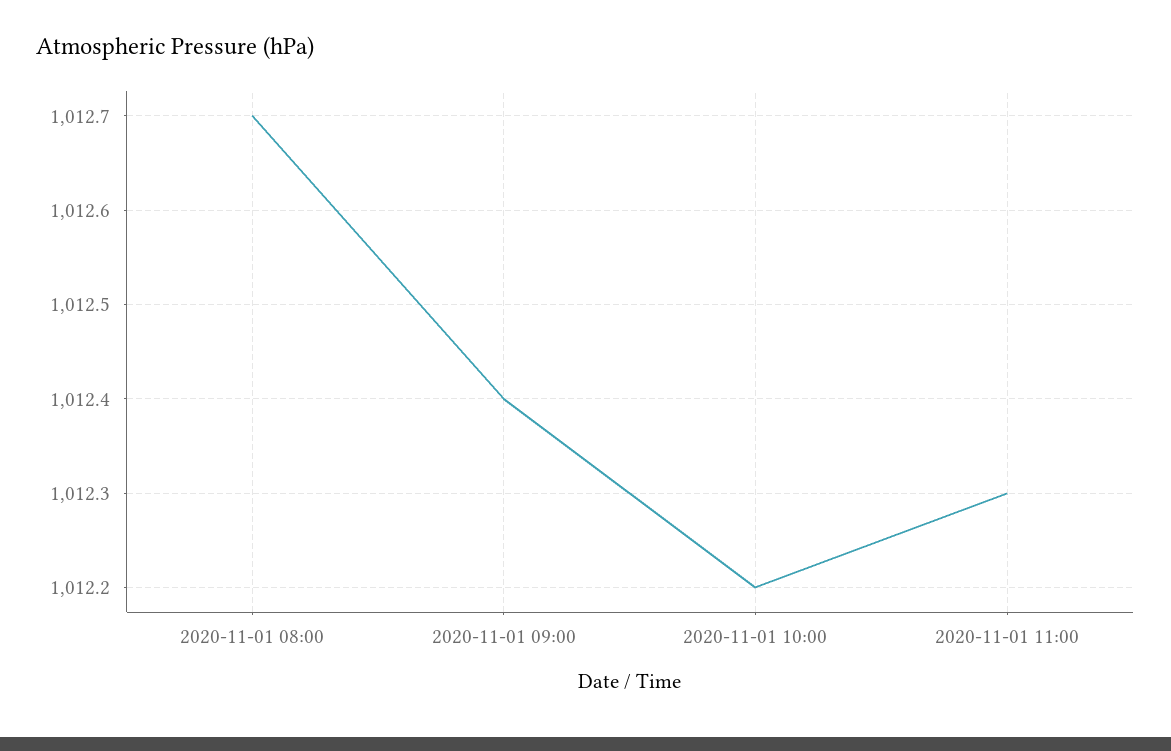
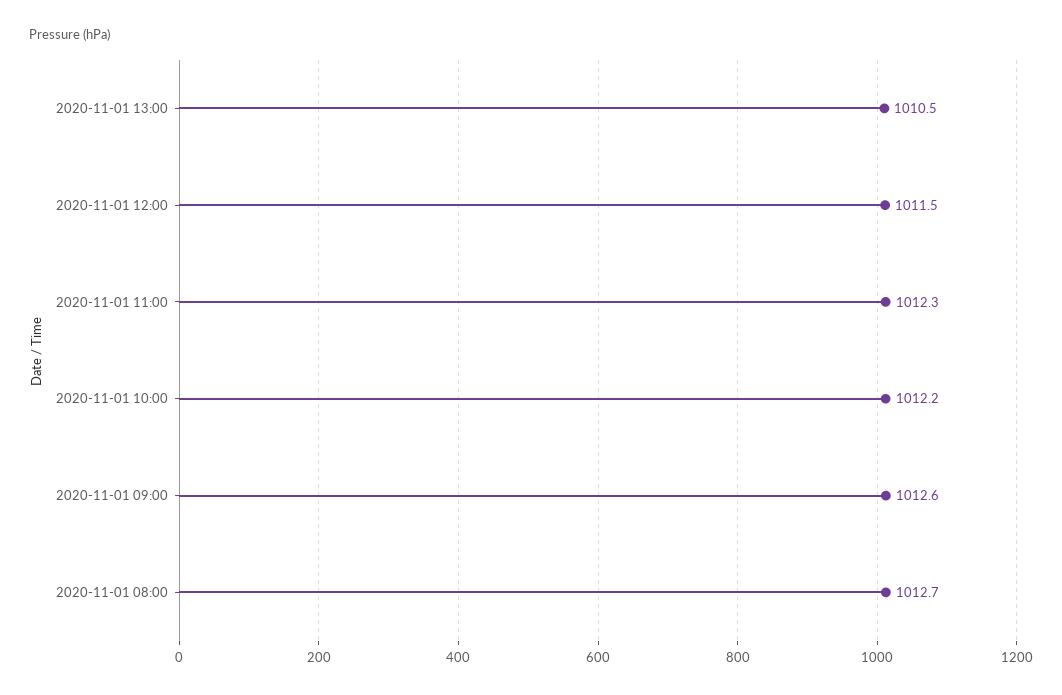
2020-11-01 09:00: 1012.4 -> 1012.6
2020-11-01 13:00: none -> 1010.5
2020-11-01 12:00: none -> 1011.5

